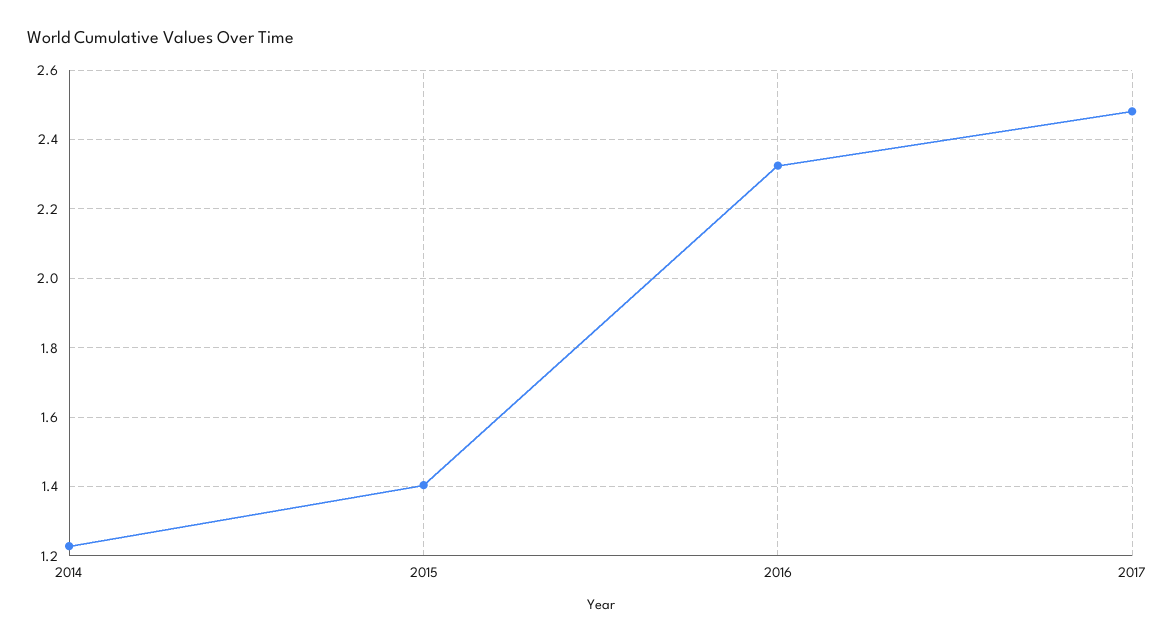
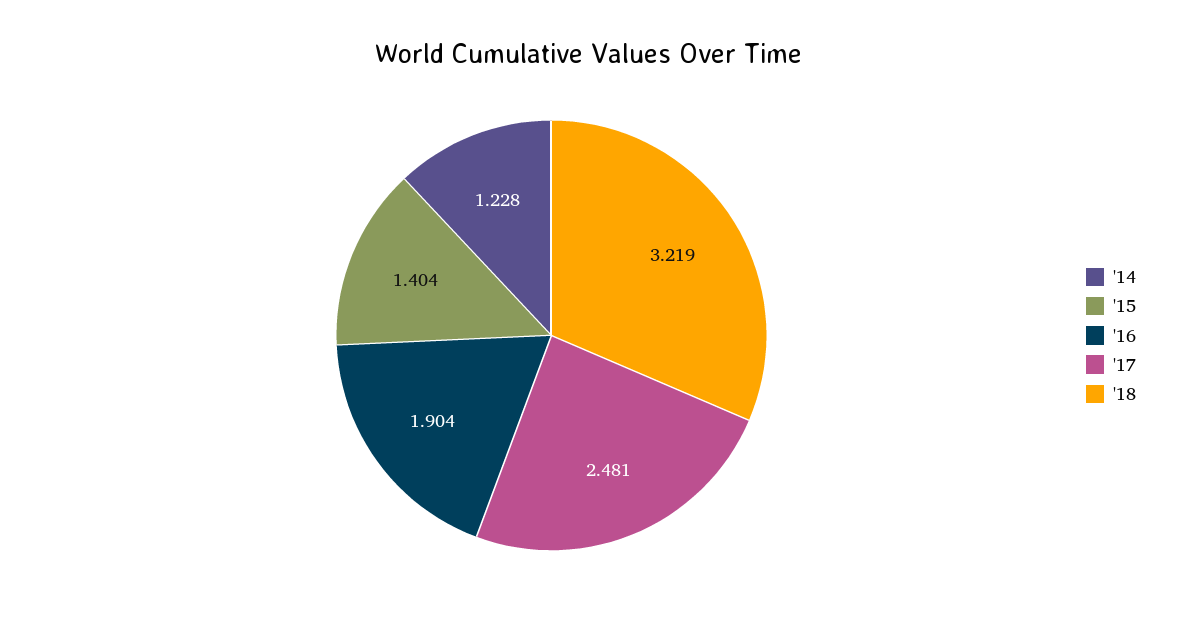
2016: 2.32 -> 1.904
'18: none -> 3.219

